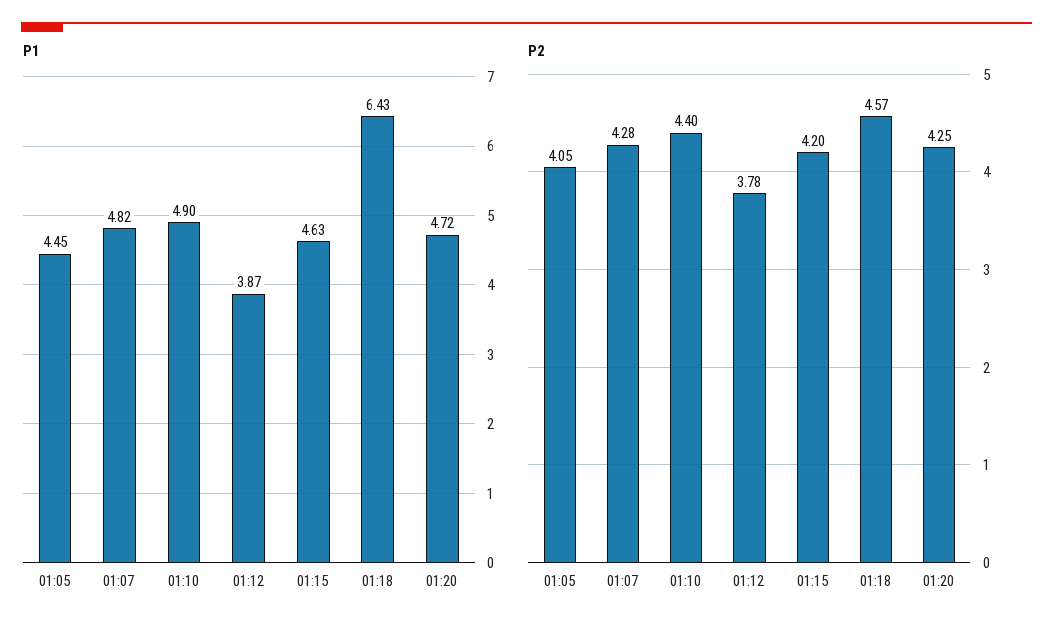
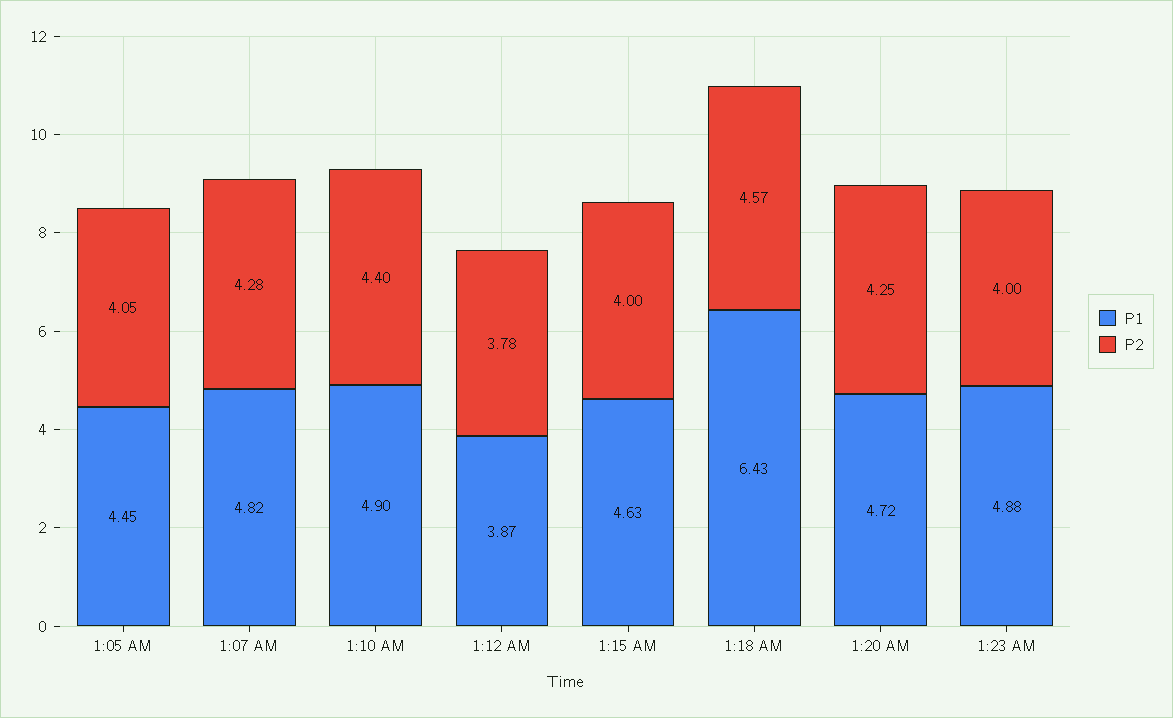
P2, 01:15: 4.2 -> 4
P1, 1:23 AM: none -> 4.88
P2, 1:23 AM: none -> 4

